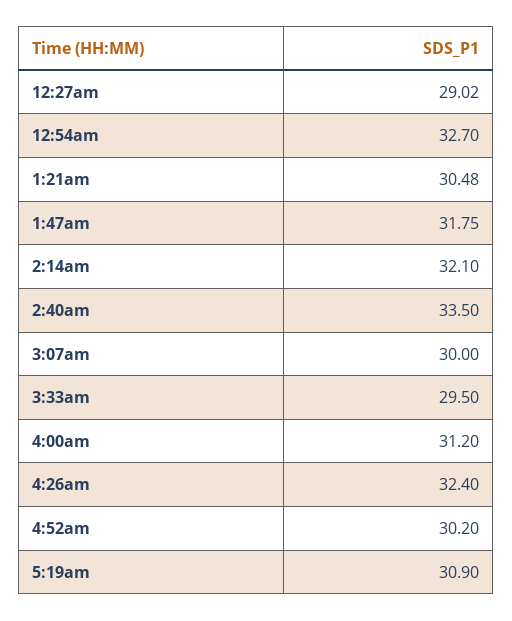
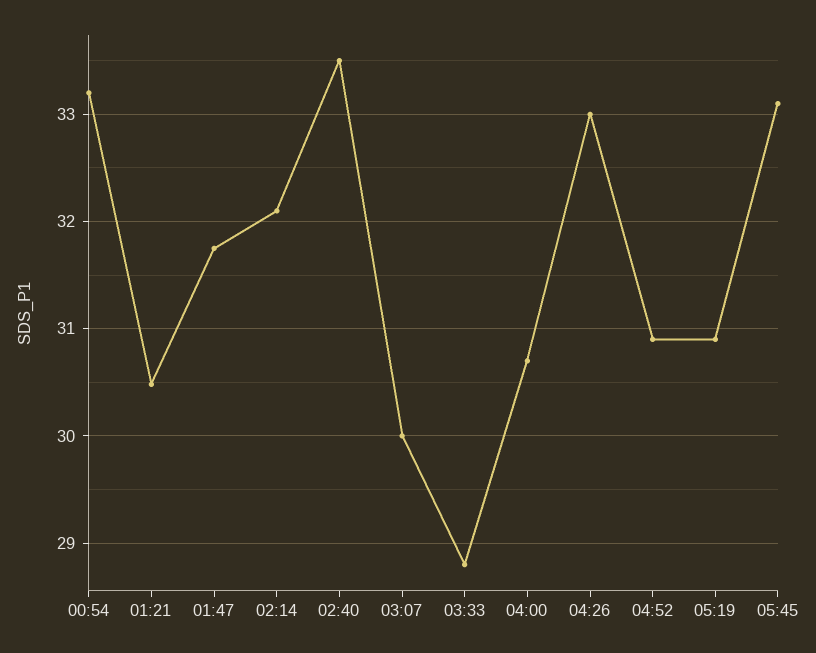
12:27am: 29.02 -> none
12:54am: 32.7 -> 33.2
3:33am: 29.5 -> 28.8
4:00am: 31.2 -> 30.7
4:26am: 32.4 -> 33
4:52am: 30.2 -> 30.9
05:45: none -> 33.1

